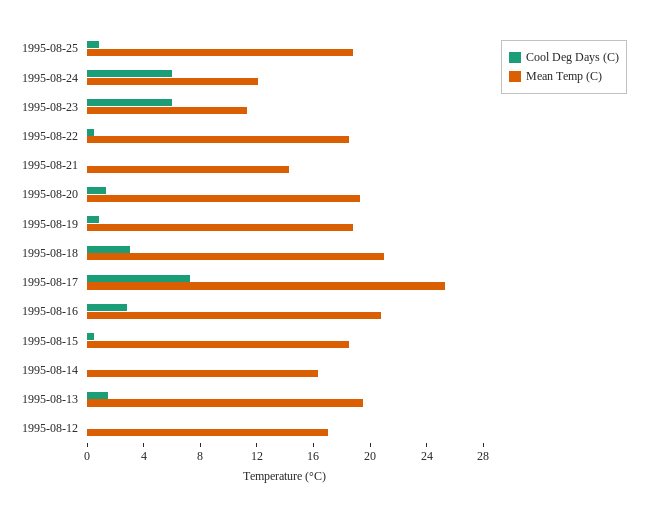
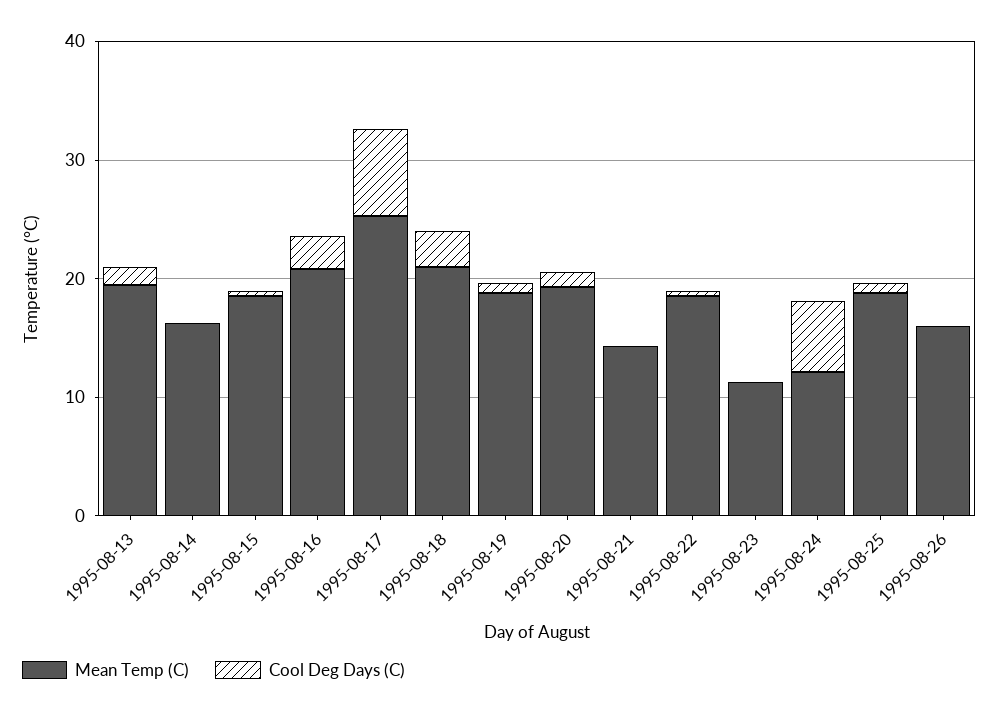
Cool Deg Days (C), 1995-08-23: 6 -> 0
Cool Deg Days (C), 1995-08-12: 0 -> none
Mean Temp (C), 1995-08-12: 17 -> none
Mean Temp (C), 1995-08-26: none -> 16
Cool Deg Days (C), 1995-08-26: none -> 0

